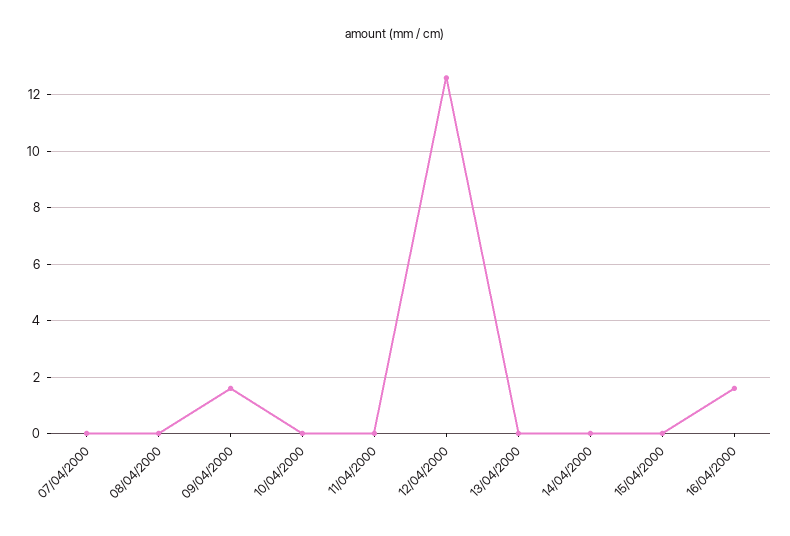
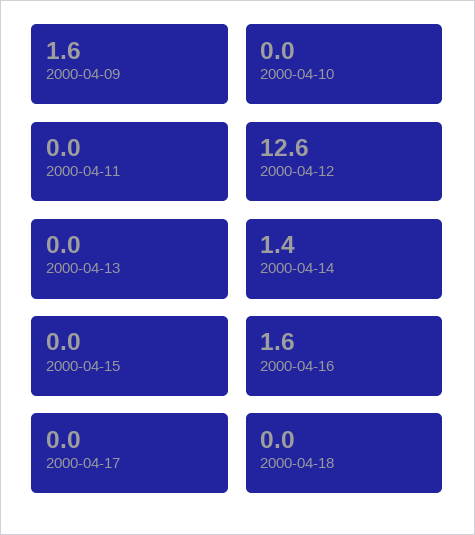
07/04/2000: 0 -> none
08/04/2000: 0 -> none
14/04/2000: 0 -> 1.4
2000-04-17: none -> 0
2000-04-18: none -> 0

